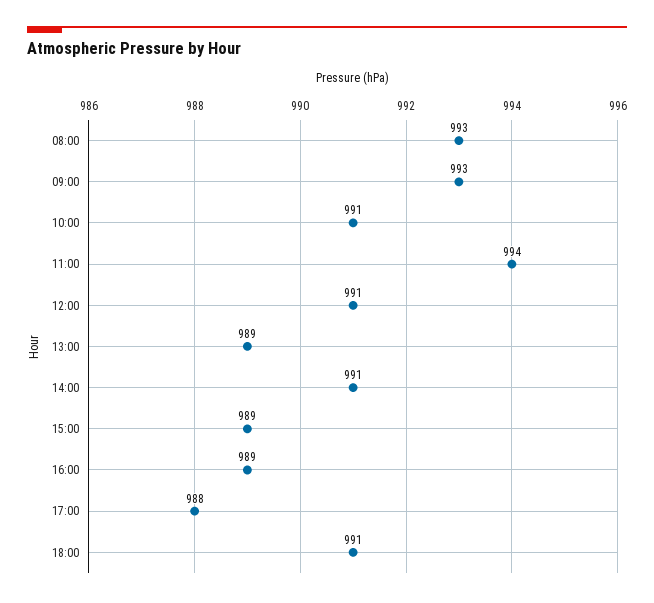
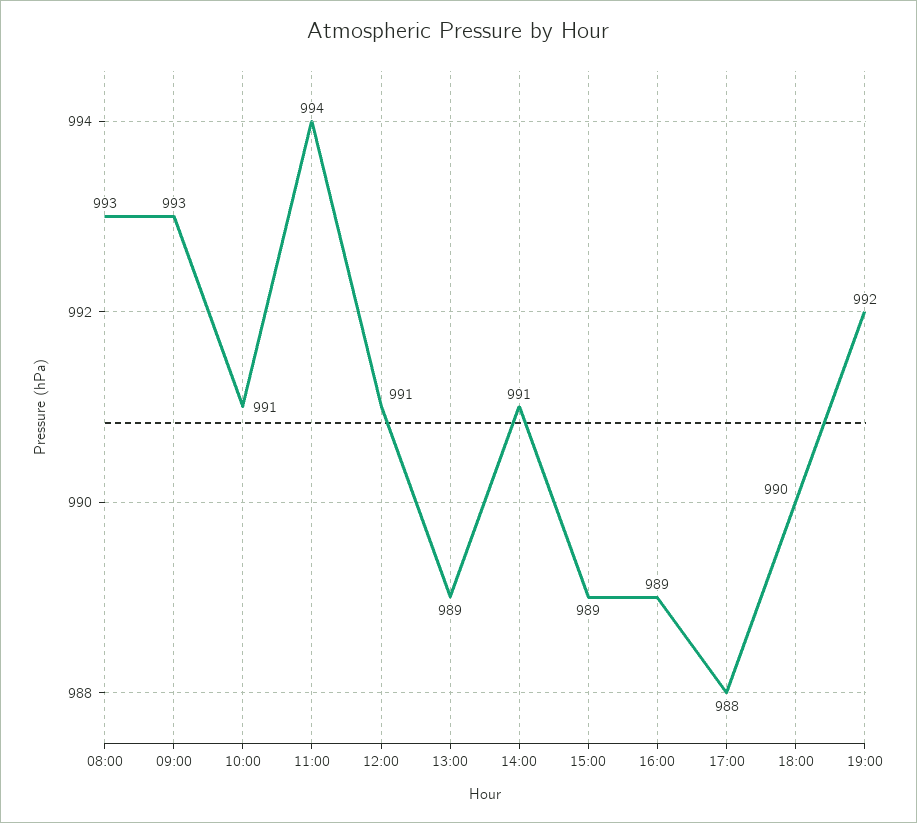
18:00: 991 -> 990
19:00: none -> 992

